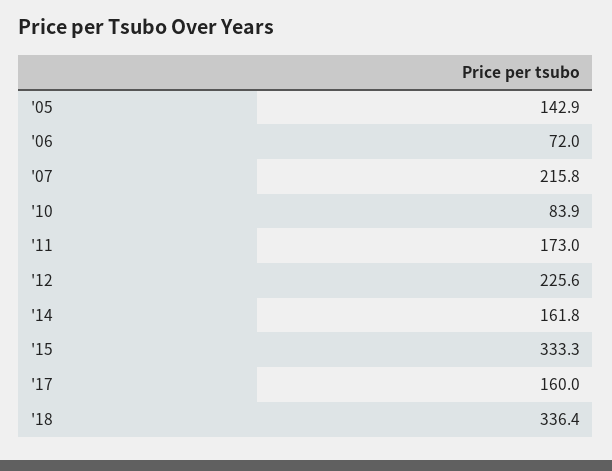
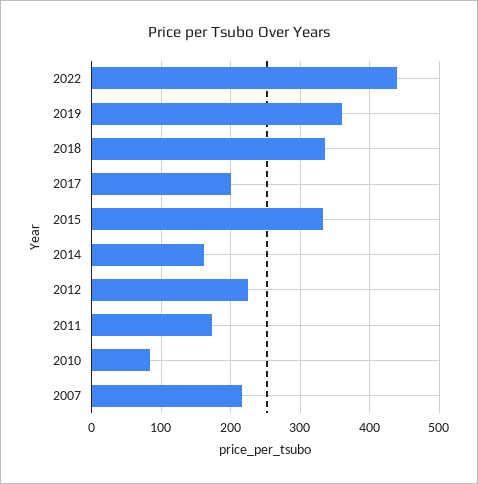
'05: 142.9 -> none
'06: 72 -> none
'17: 160 -> 200
2022: none -> 440
2019: none -> 360

